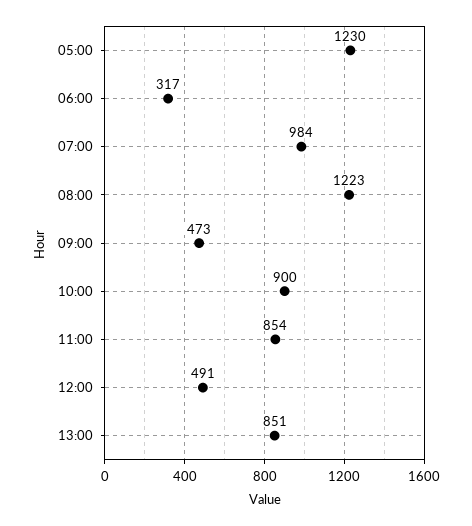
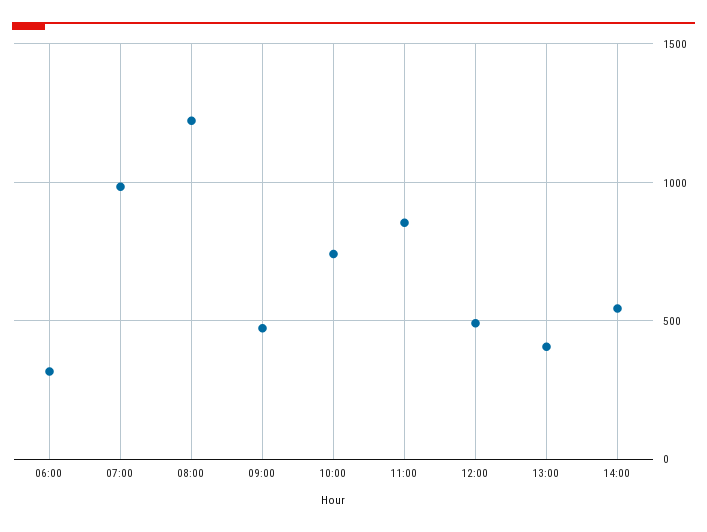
05:00: 1230 -> none
10:00: 900 -> 750
13:00: 851 -> 400
14:00: none -> 550

